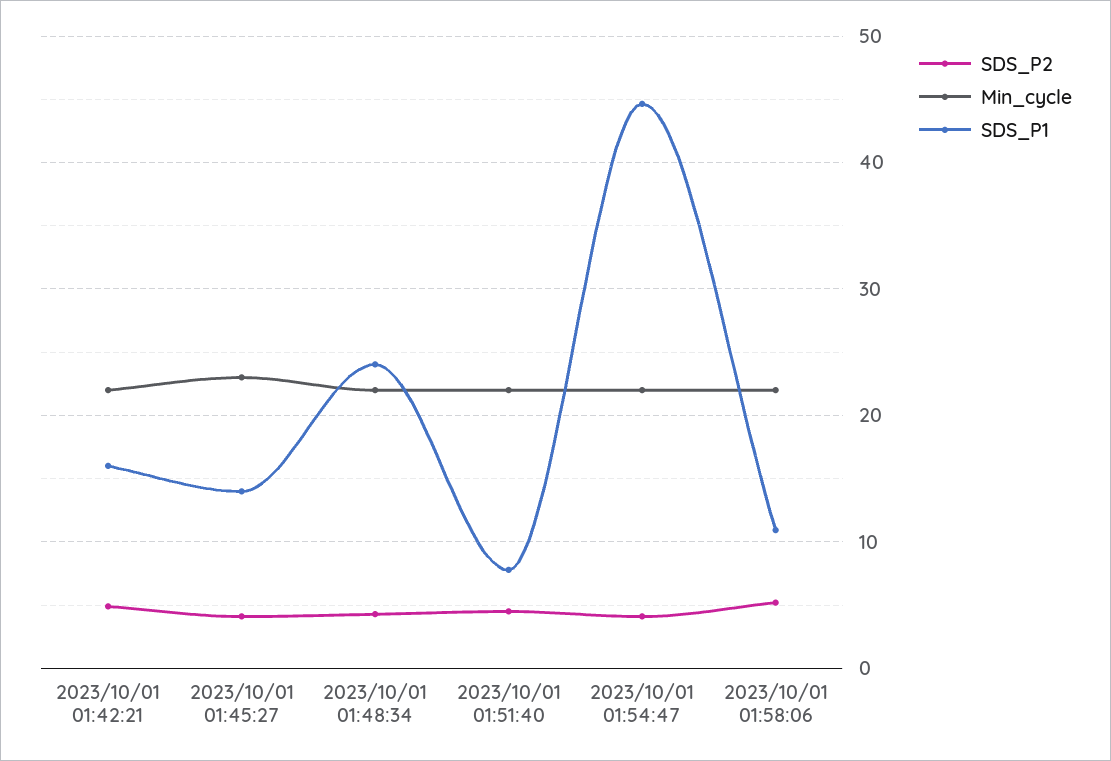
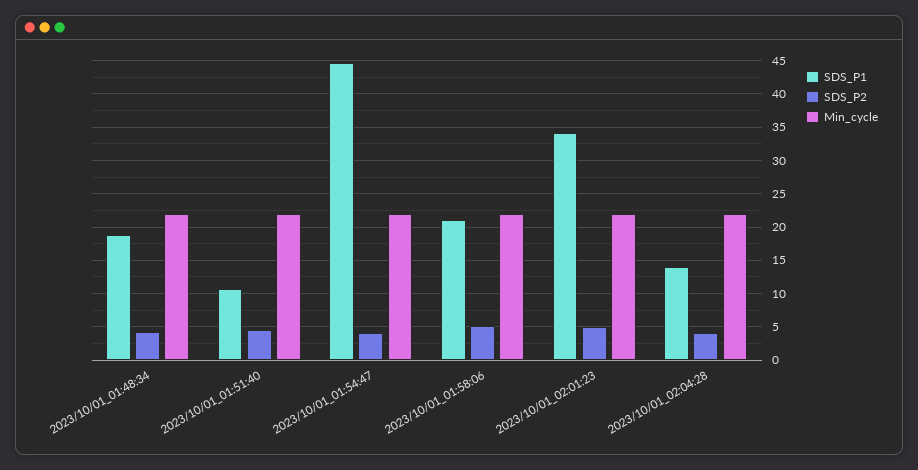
SDS_P2, 2023/10/01 01:42:21: 5 -> none
Min_cycle, 2023/10/01 01:42:21: 22 -> none
SDS_P1, 2023/10/01 01:42:21: 16 -> none
SDS_P2, 2023/10/01 01:45:27: 4 -> none
Min_cycle, 2023/10/01 01:45:27: 23 -> none
SDS_P1, 2023/10/01 01:45:27: 14 -> none
SDS_P1, 2023/10/01 01:48:34: 24 -> 19
SDS_P1, 2023/10/01 01:51:40: 8 -> 11
SDS_P1, 2023/10/01 01:58:06: 11 -> 21
SDS_P1, 2023/10/01_02:01:23: none -> 34
SDS_P2, 2023/10/01_02:01:23: none -> 5
Min_cycle, 2023/10/01_02:01:23: none -> 22
SDS_P1, 2023/10/01_02:04:28: none -> 14
SDS_P2, 2023/10/01_02:04:28: none -> 4
Min_cycle, 2023/10/01_02:04:28: none -> 22

